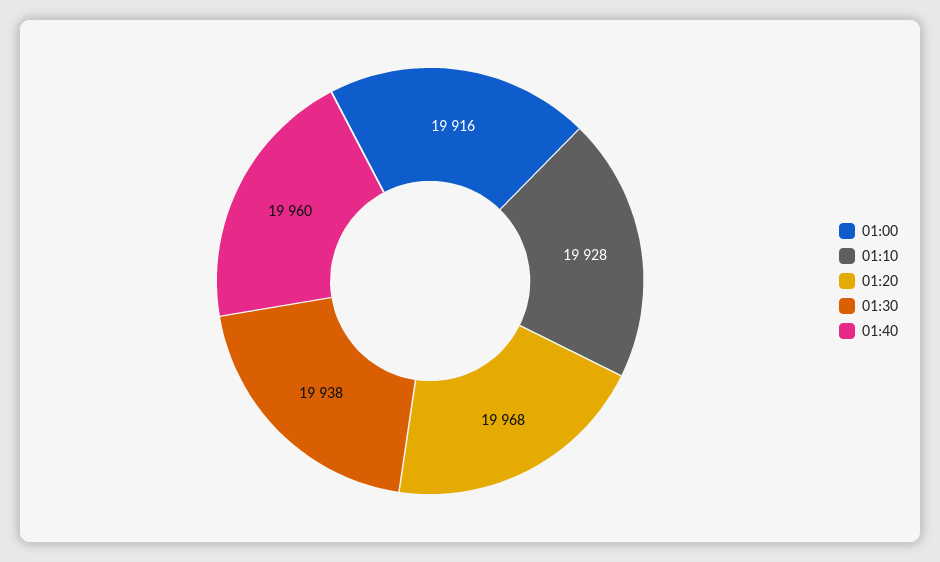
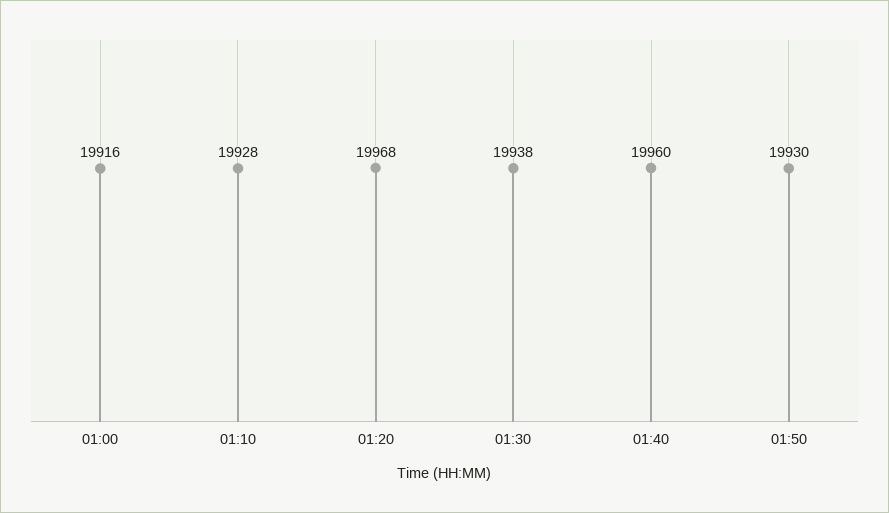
01:50: none -> 19930

